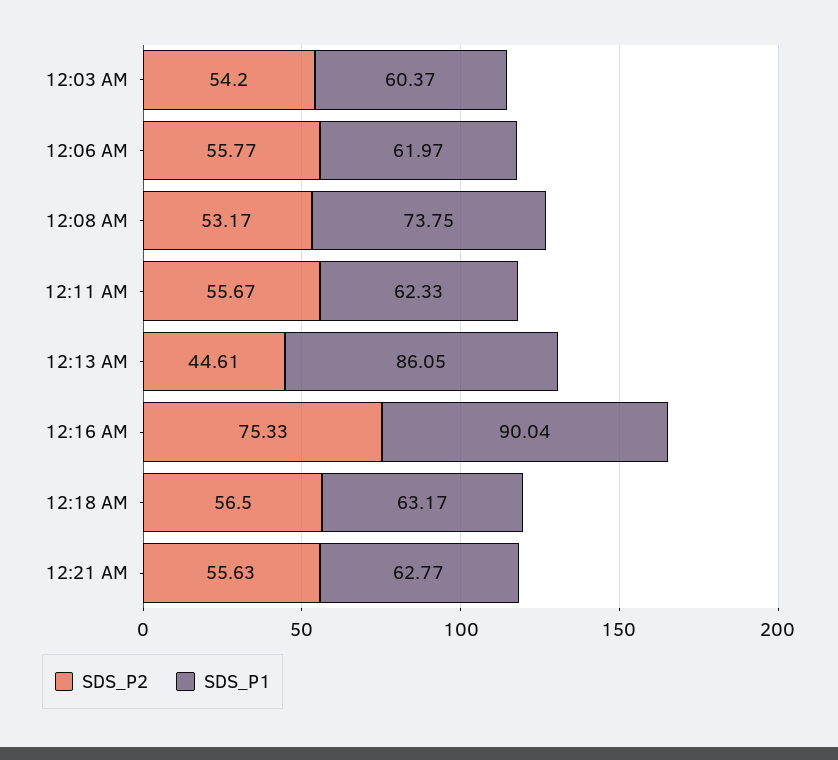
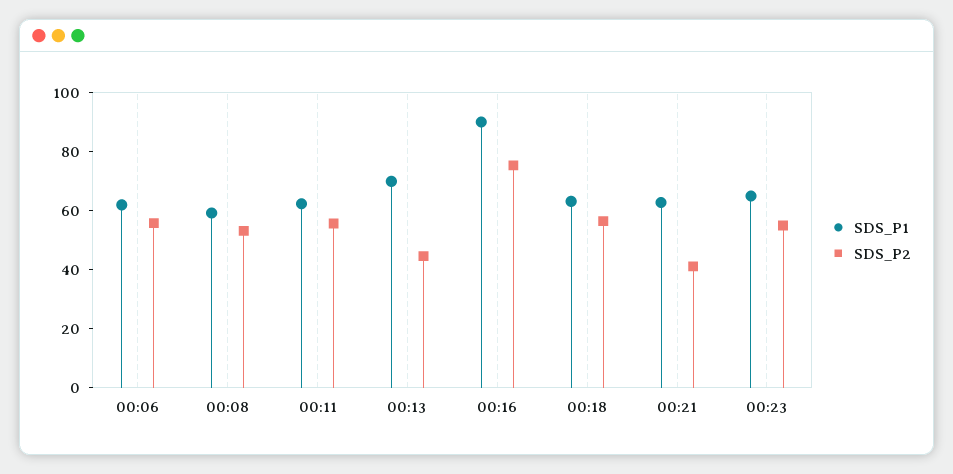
SDS_P2, 12:03 AM: 54.2 -> none
SDS_P1, 12:03 AM: 60.37 -> none
SDS_P1, 12:08 AM: 73.75 -> 60
SDS_P1, 12:13 AM: 86.05 -> 70
SDS_P2, 12:21 AM: 55.63 -> 40
SDS_P1, 00:23: none -> 65
SDS_P2, 00:23: none -> 55

